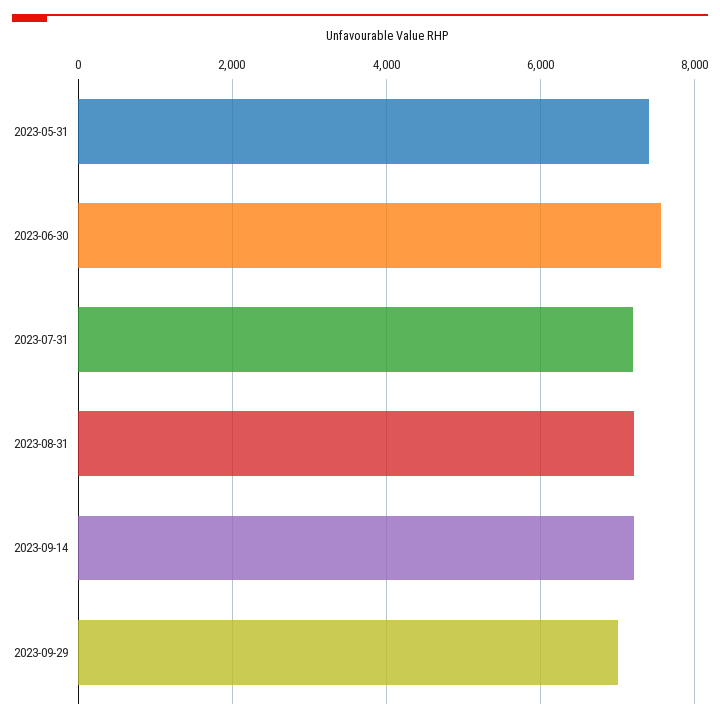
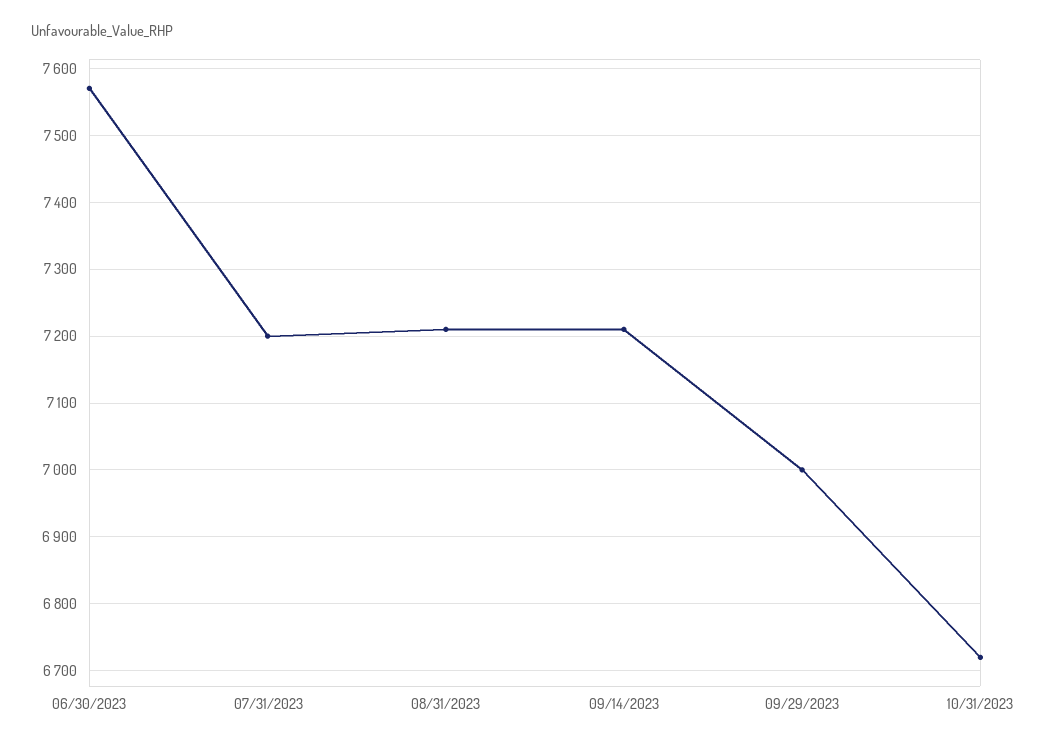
2023-05-31: 7400 -> none
10/31/2023: none -> 6720

